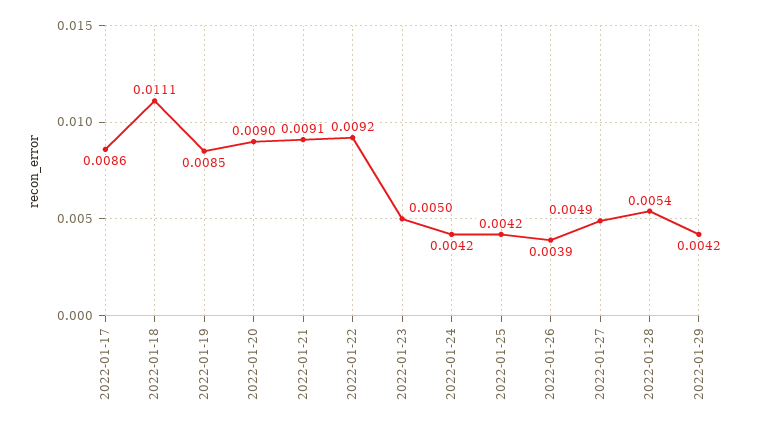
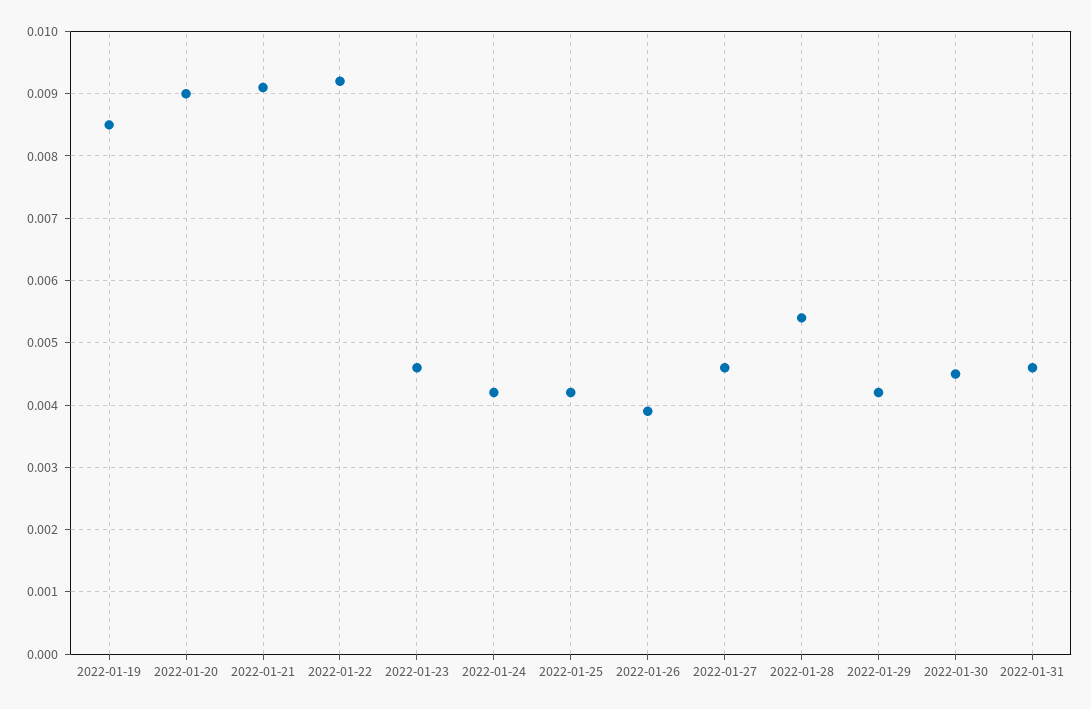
2022-01-17: 0.0086 -> none
2022-01-18: 0.0111 -> none
2022-01-23: 0.005 -> 0.0046
2022-01-27: 0.0049 -> 0.0046
2022-01-30: none -> 0.0045
2022-01-31: none -> 0.0046

